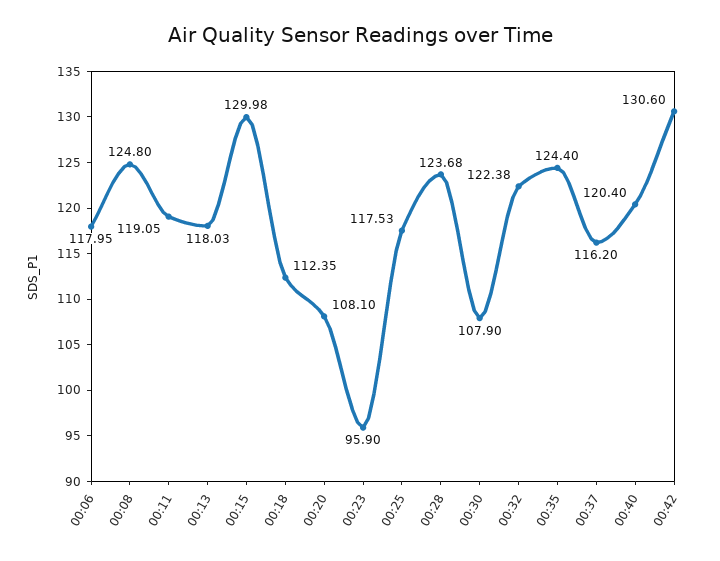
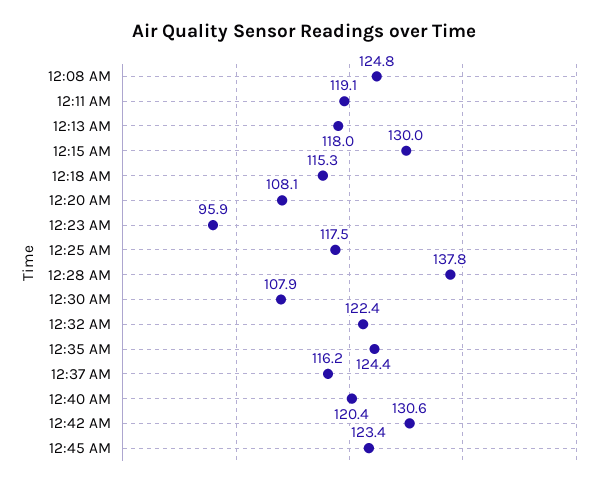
00:06: 117.95 -> none
00:18: 112.35 -> 115.3
00:28: 123.68 -> 137.8
12:45 AM: none -> 123.4

